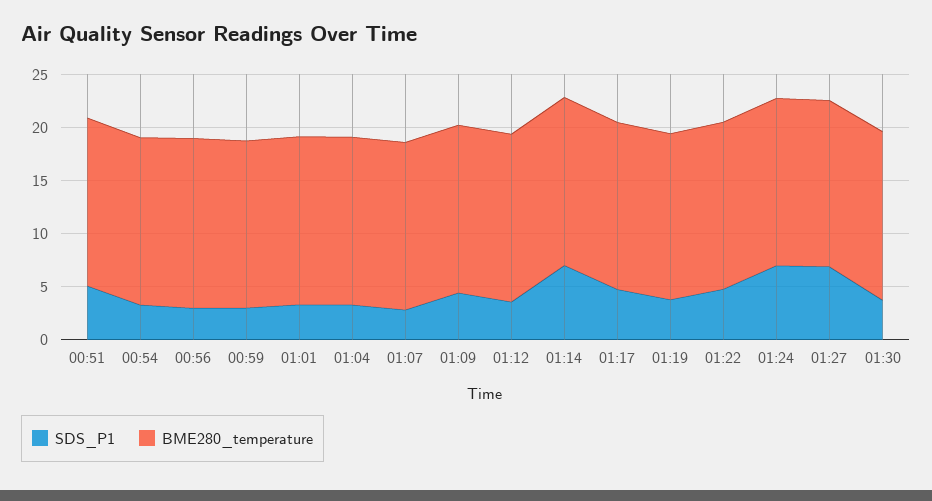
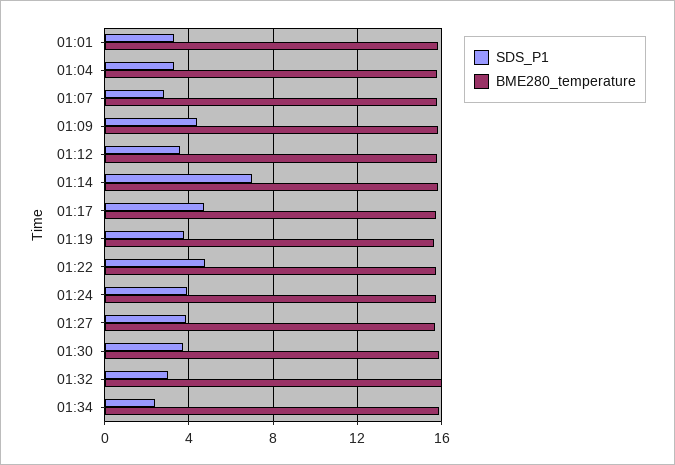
SDS_P1, 00:51: 5 -> none
BME280_temperature, 00:51: 16 -> none
SDS_P1, 00:54: 3 -> none
BME280_temperature, 00:54: 16 -> none
SDS_P1, 00:56: 3 -> none
BME280_temperature, 00:56: 16 -> none
SDS_P1, 00:59: 3 -> none
BME280_temperature, 00:59: 16 -> none
SDS_P1, 01:24: 7 -> 4
SDS_P1, 01:27: 7 -> 4
SDS_P1, 01:32: none -> 3
BME280_temperature, 01:32: none -> 16
SDS_P1, 01:34: none -> 2.5
BME280_temperature, 01:34: none -> 16

